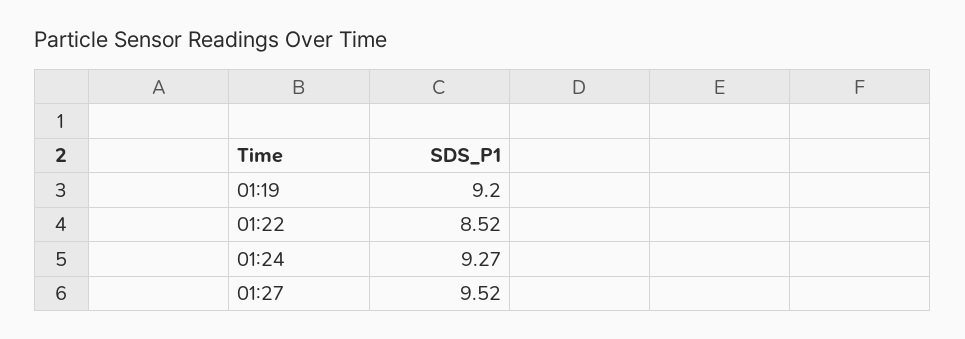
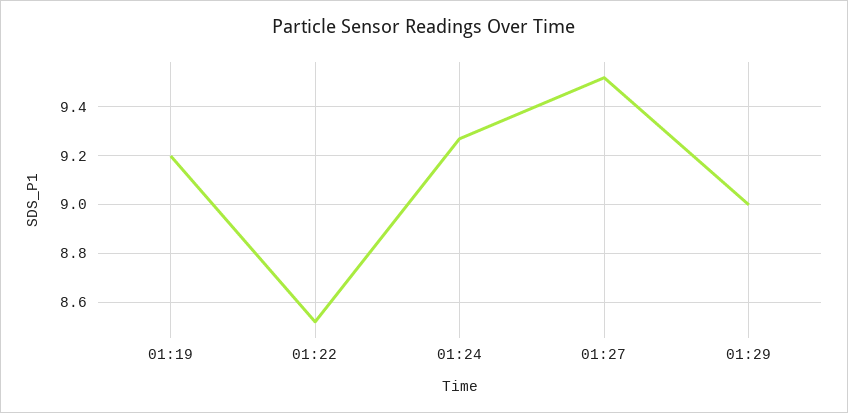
01:29: none -> 9

